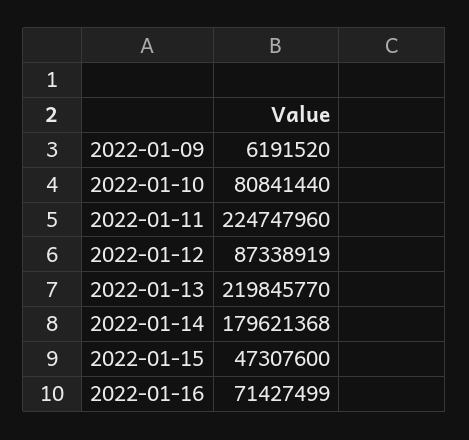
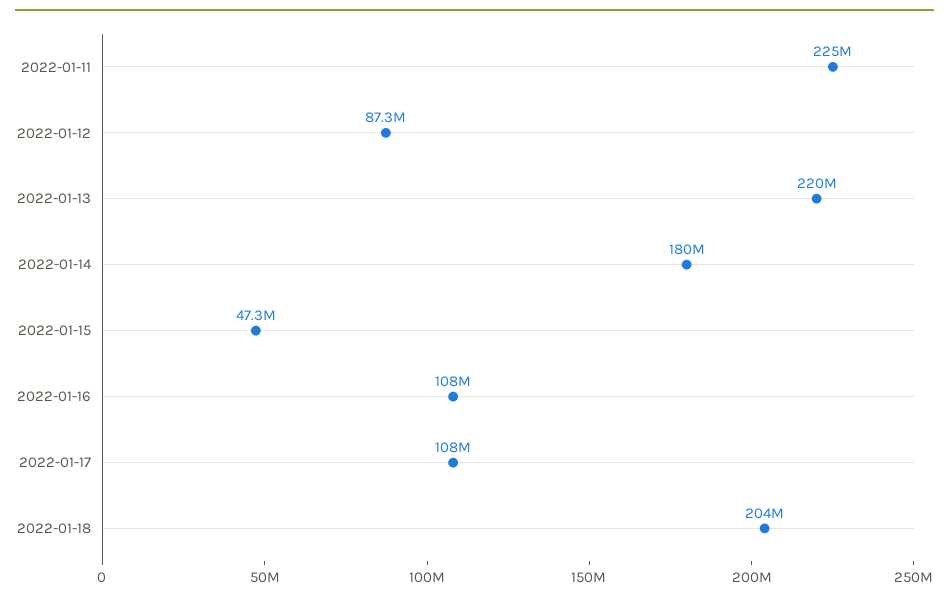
2022-01-09: 6191520 -> none
2022-01-10: 80841440 -> none
2022-01-16: 71427499 -> 108000000
2022-01-17: none -> 108000000
2022-01-18: none -> 204000000

